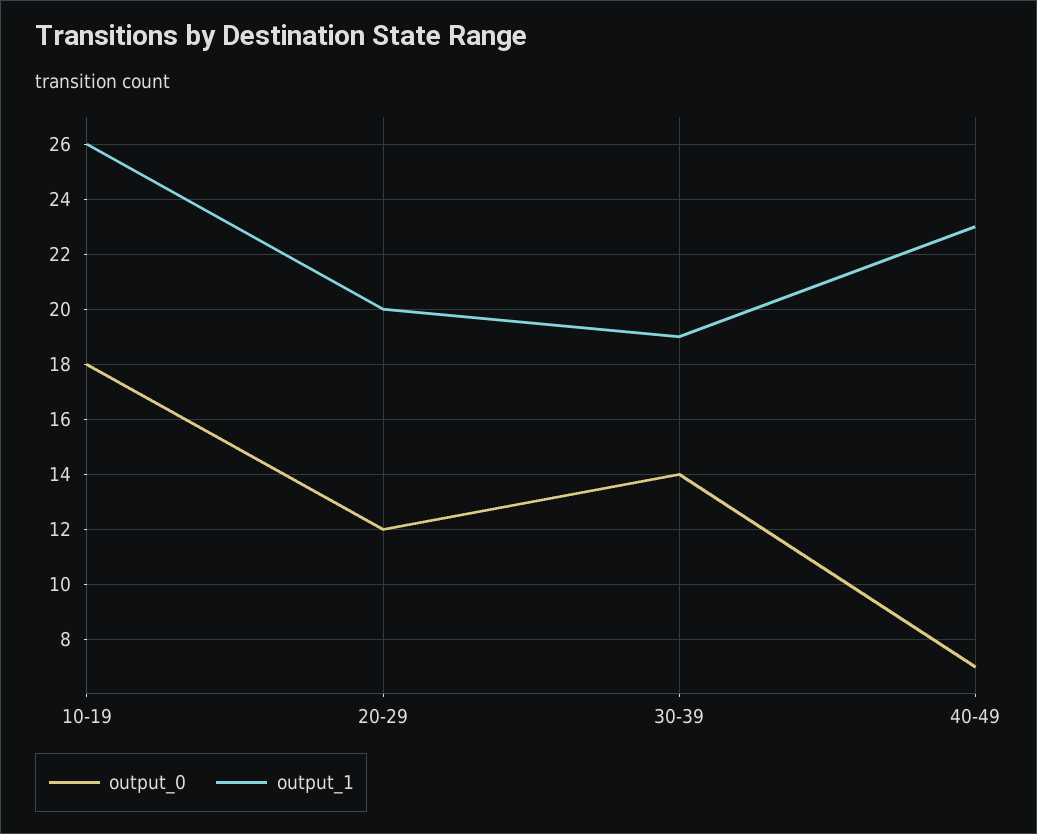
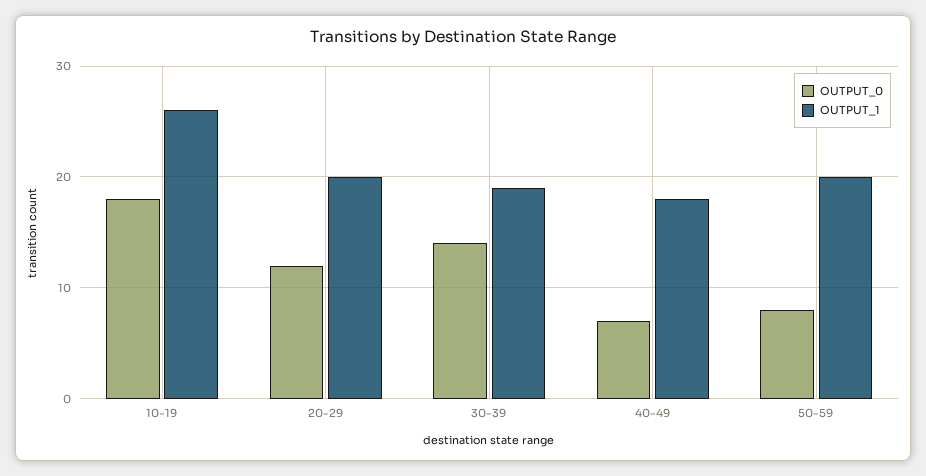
output_1, 40-49: 23 -> 18
output_0, 50-59: none -> 8
output_1, 50-59: none -> 20

